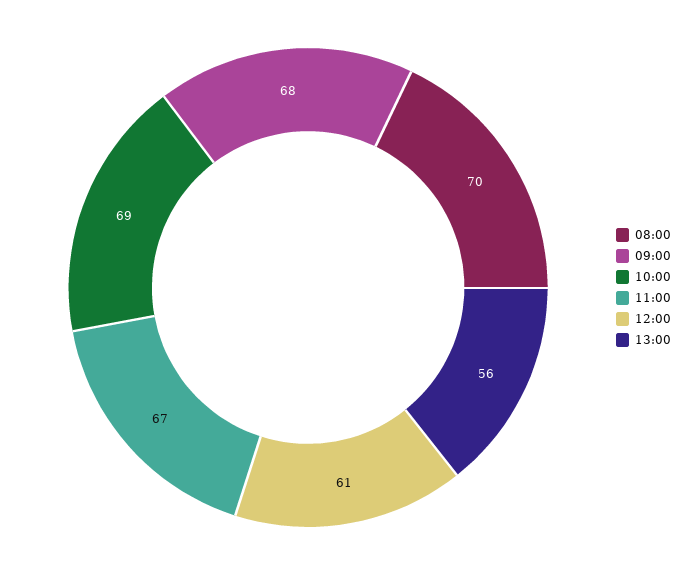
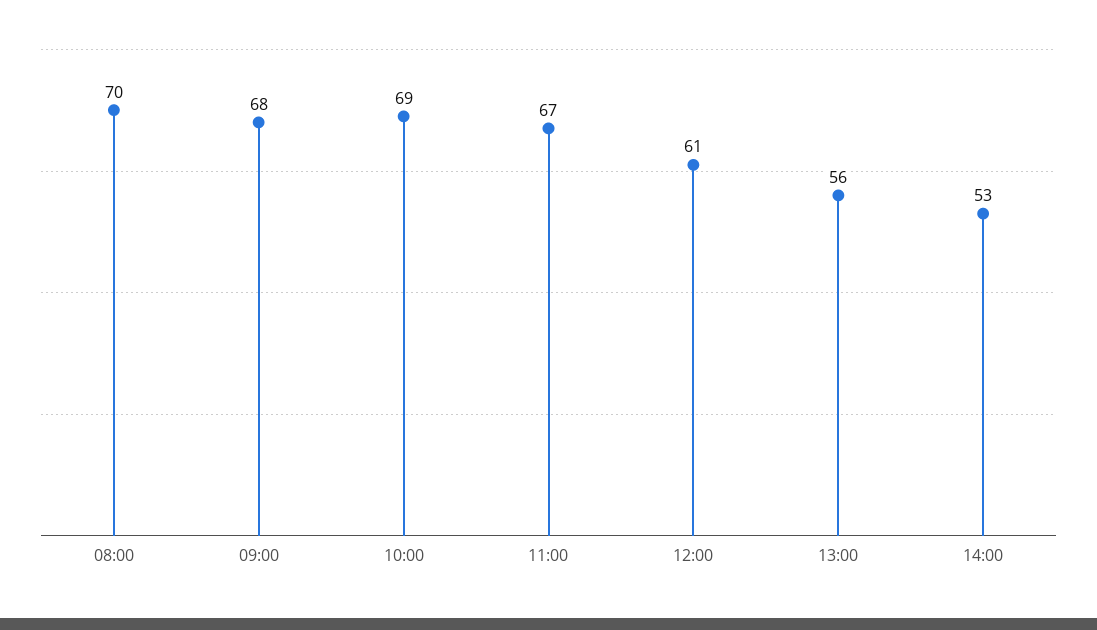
14:00: none -> 53

